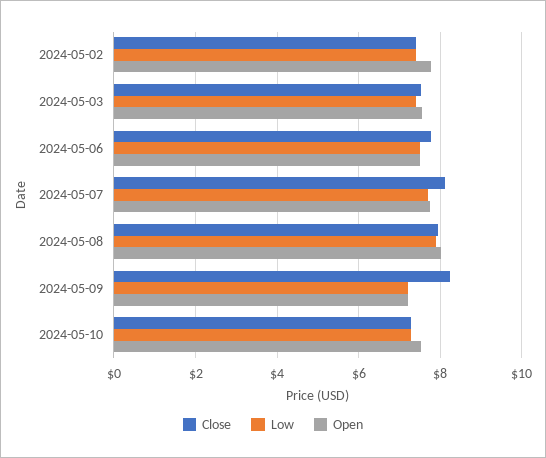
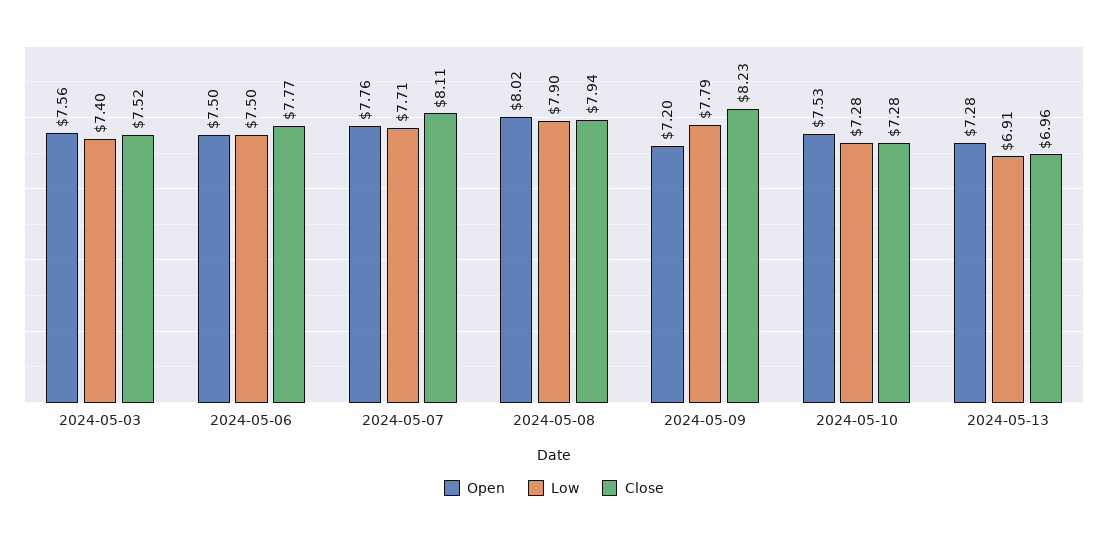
Close, 2024-05-02: 7.4 -> none
Low, 2024-05-02: 7.4 -> none
Open, 2024-05-02: 7.8 -> none
Low, 2024-05-09: 7.2 -> 7.79
Open, 2024-05-13: none -> 7.28
Low, 2024-05-13: none -> 6.91
Close, 2024-05-13: none -> 6.96

